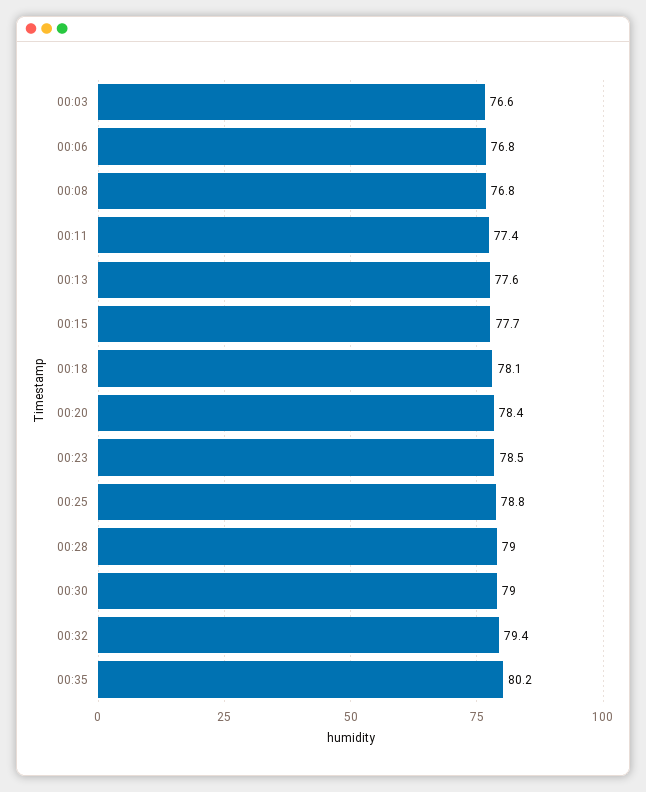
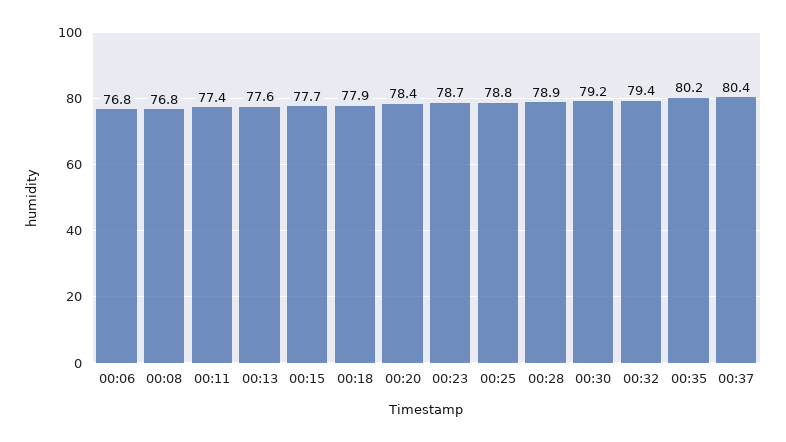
00:03: 76.6 -> none
00:18: 78.1 -> 77.9
00:23: 78.5 -> 78.7
00:28: 79 -> 78.9
00:30: 79 -> 79.2
00:37: none -> 80.4

